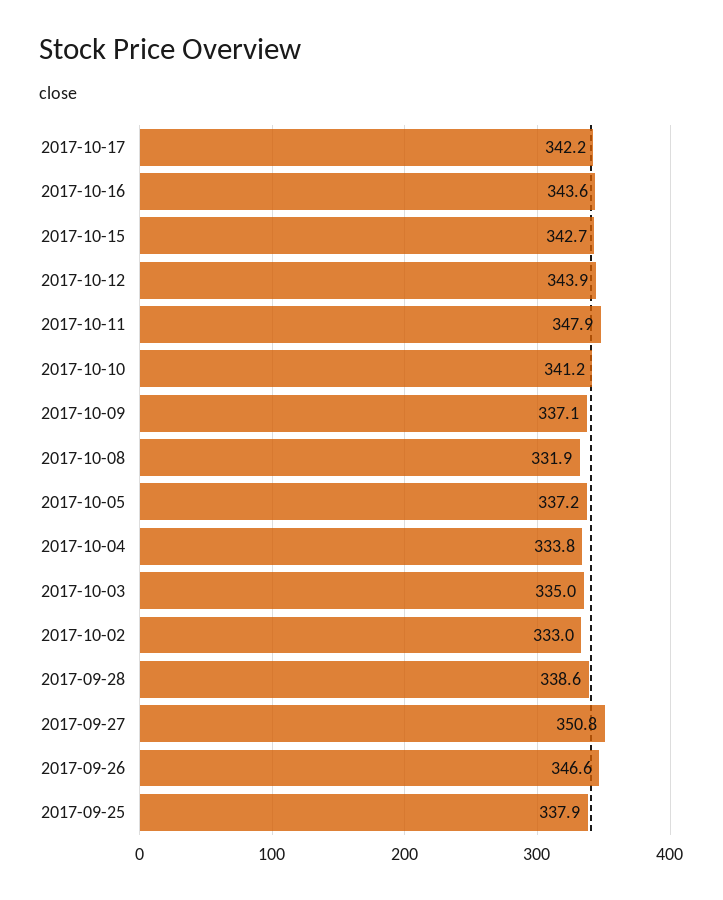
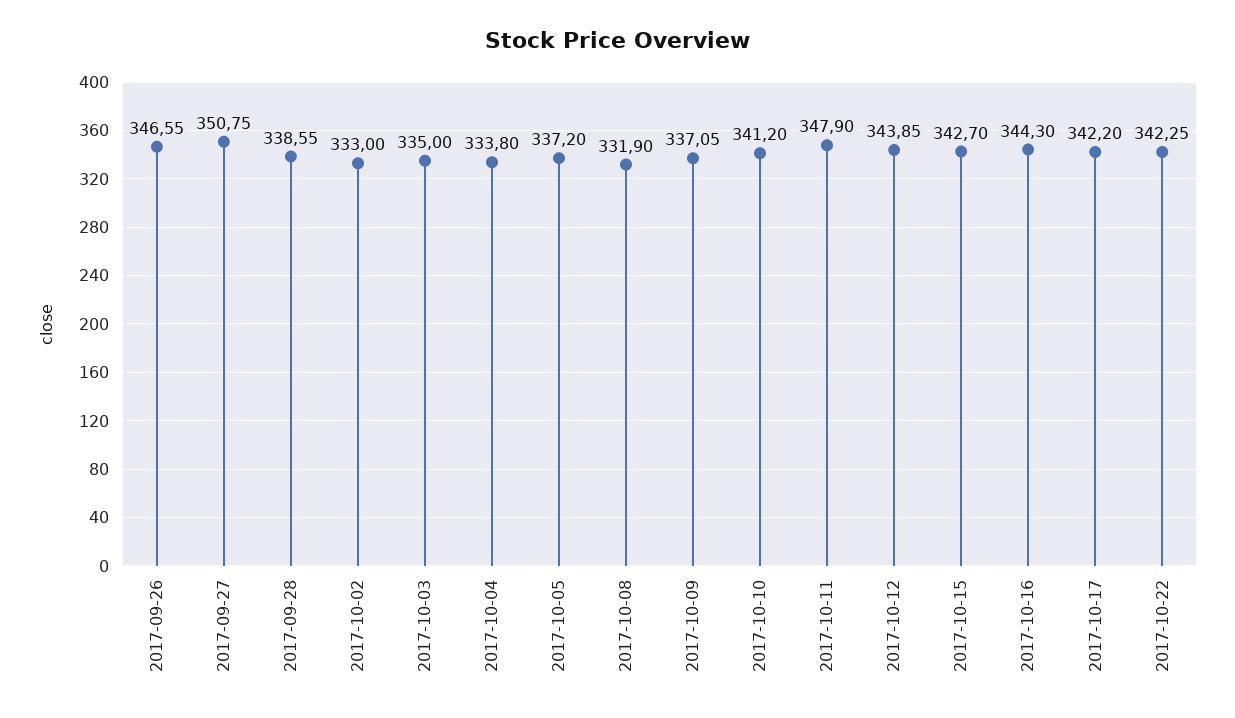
2017-10-16: 343.6 -> 344.3
2017-09-25: 337.9 -> none
2017-10-22: none -> 342.25

